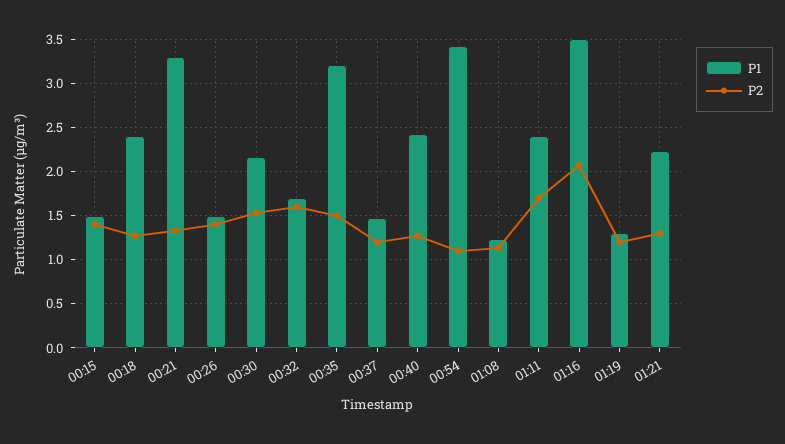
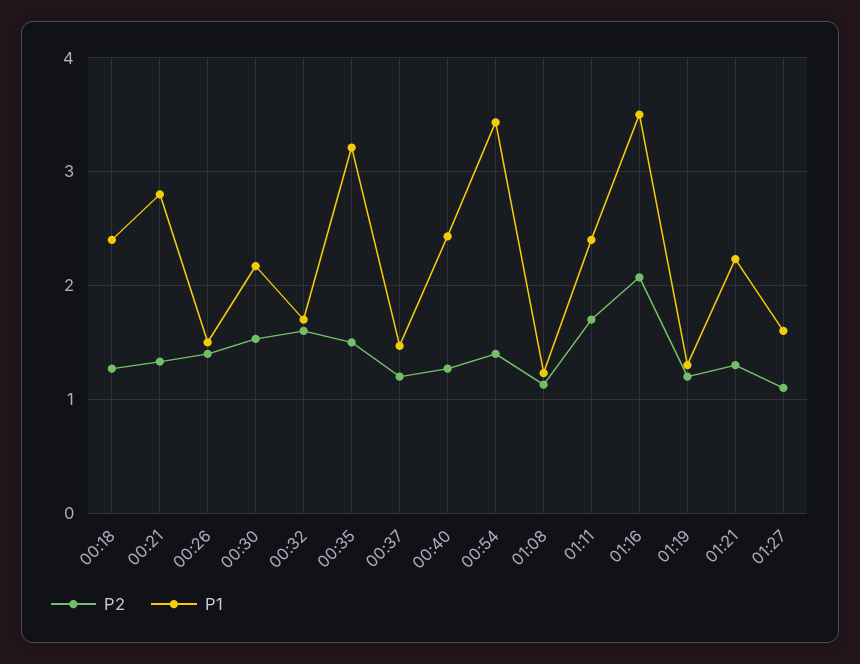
P1, 00:15: 1.5 -> none
P2, 00:15: 1.4 -> none
P1, 00:21: 3.3 -> 2.8
P2, 00:54: 1.1 -> 1.4
P2, 01:27: none -> 1.1
P1, 01:27: none -> 1.6

